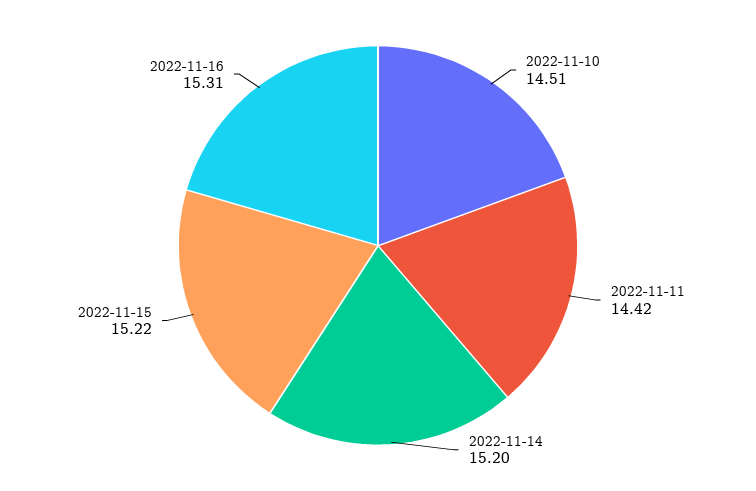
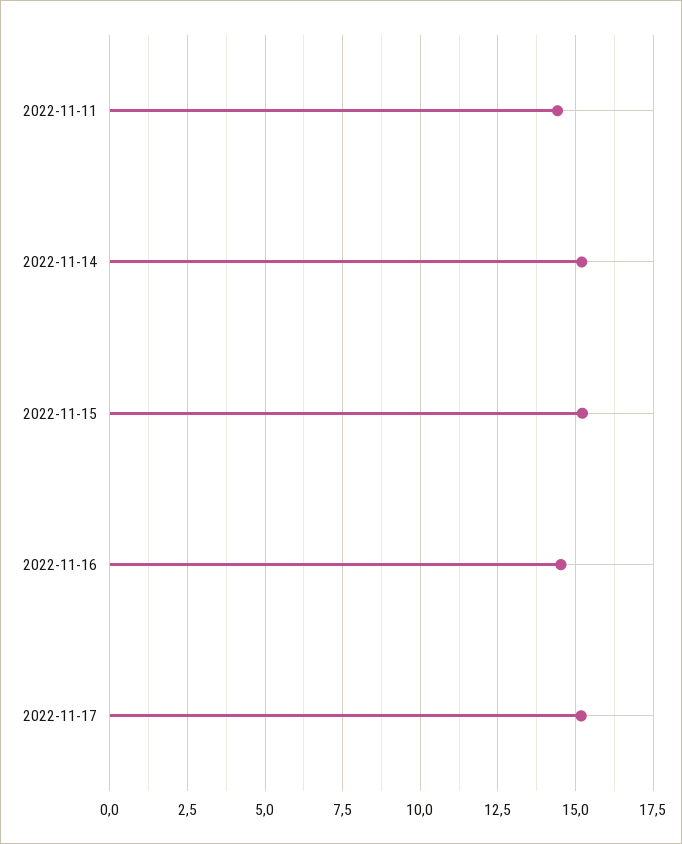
2022-11-10: 14.51 -> none
2022-11-16: 15.31 -> 14.5
2022-11-17: none -> 15.25

